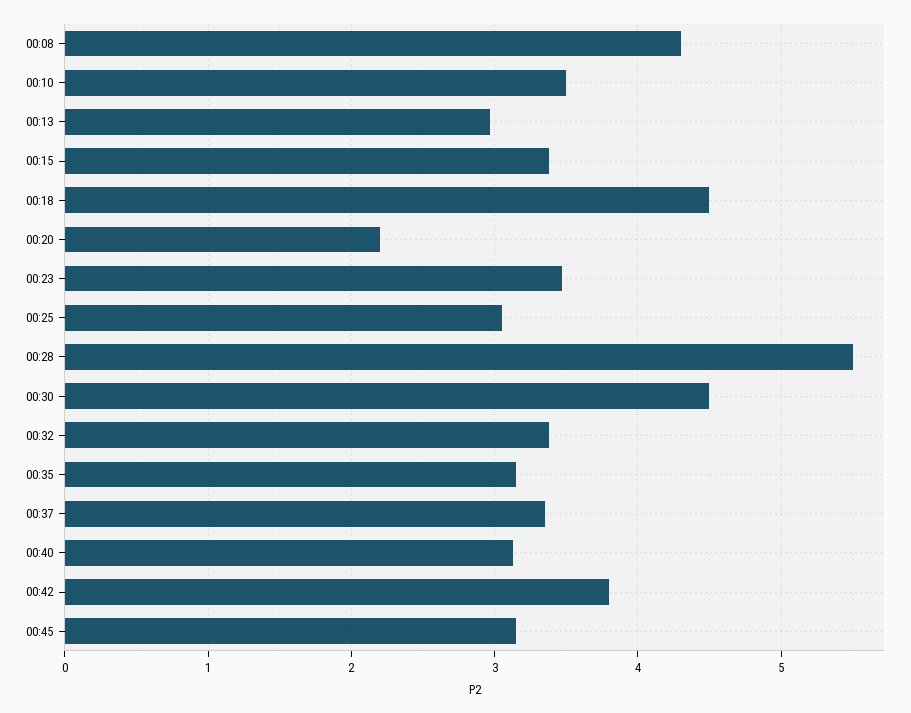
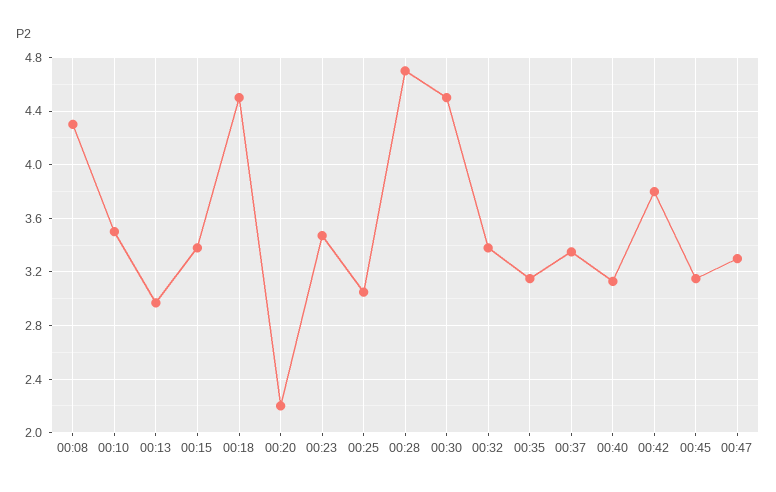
00:28: 5.5 -> 4.7
00:47: none -> 3.3

